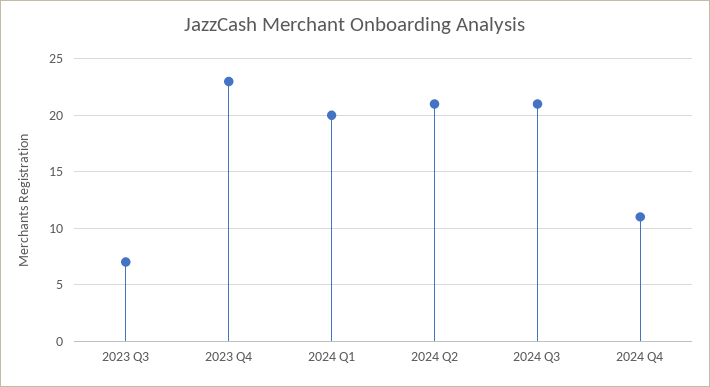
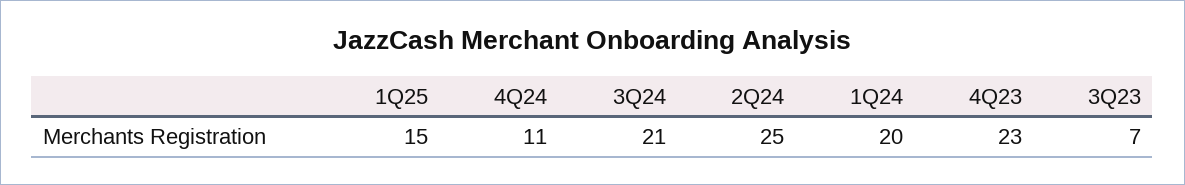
2024 Q2: 21 -> 25
1Q25: none -> 15

